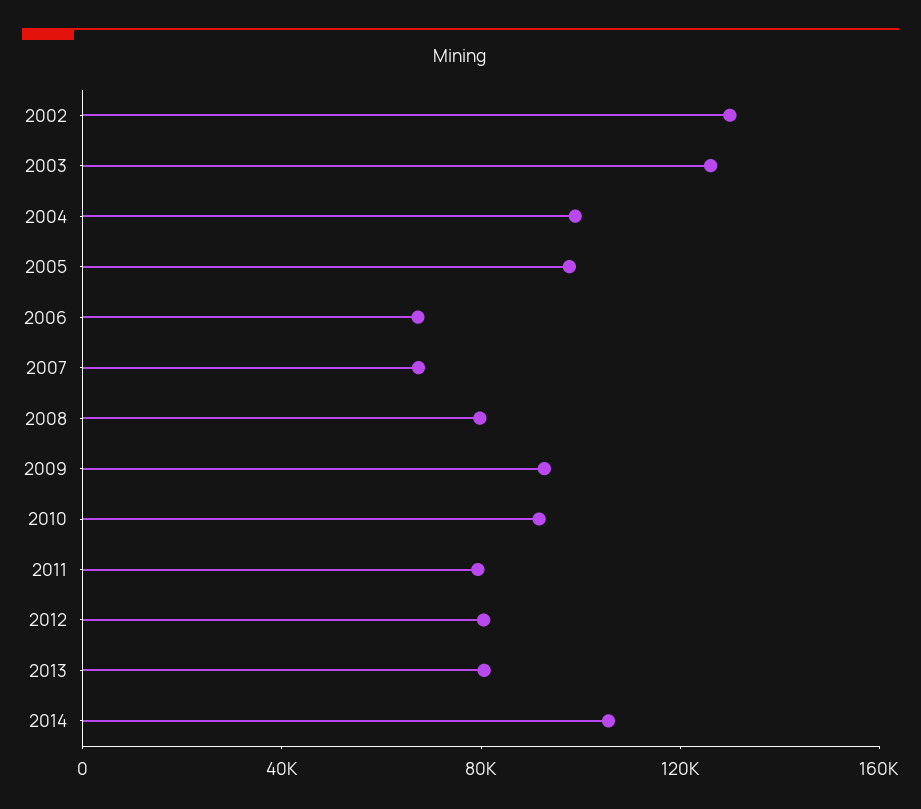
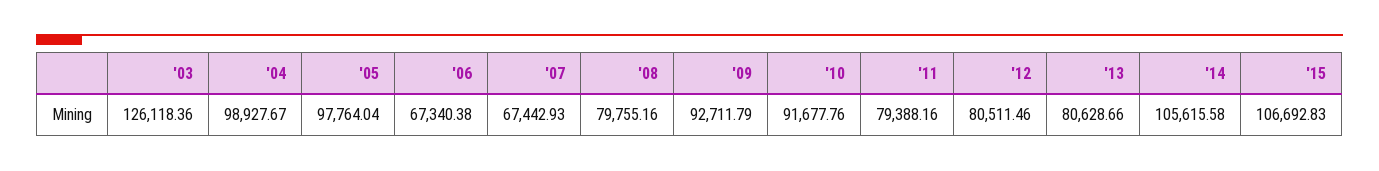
2002: 130000 -> none
'15: none -> 106692.83

